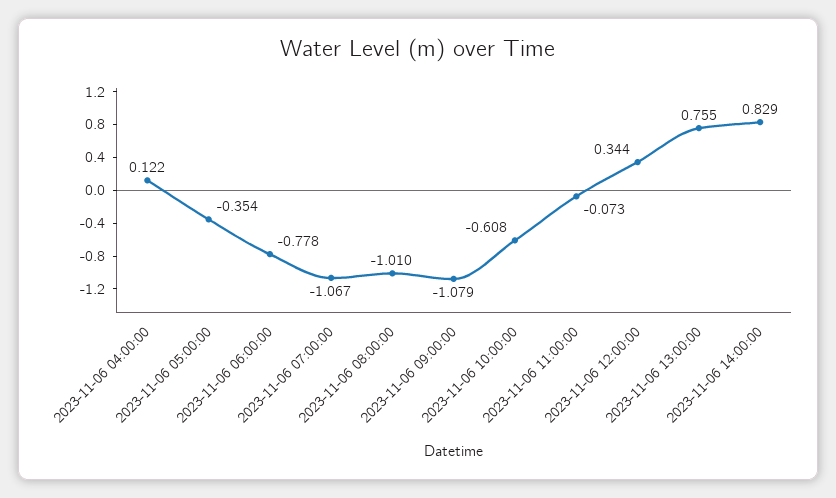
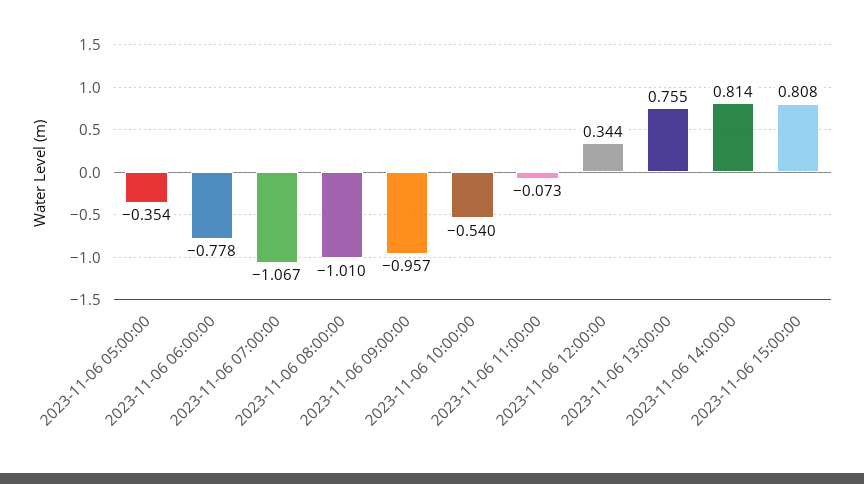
2023-11-06 04:00:00: 0.122 -> none
2023-11-06 09:00:00: -1.079 -> -0.957
2023-11-06 10:00:00: -0.608 -> -0.54
2023-11-06 14:00:00: 0.829 -> 0.814
2023-11-06 15:00:00: none -> 0.808

